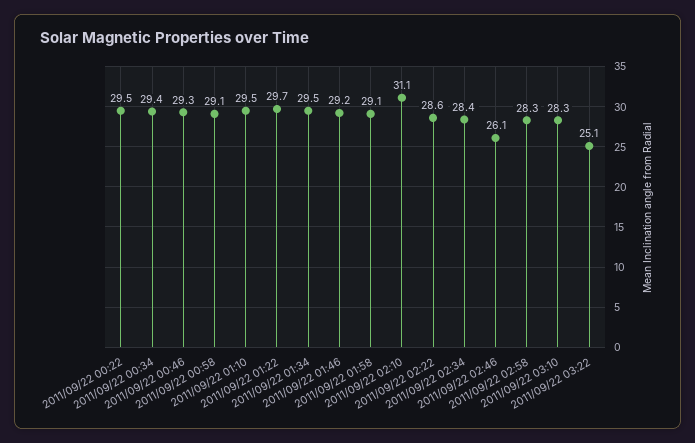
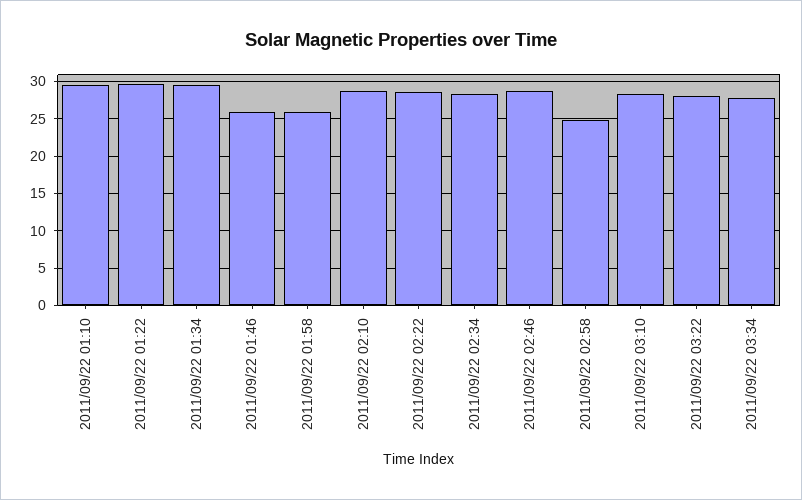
2011/09/22 00:22: 29.5 -> none
2011/09/22 00:34: 29.4 -> none
2011/09/22 00:46: 29.3 -> none
2011/09/22 00:58: 29.1 -> none
2011/09/22 01:46: 29.2 -> 26
2011/09/22 01:58: 29.1 -> 26
2011/09/22 02:10: 31.1 -> 29
2011/09/22 02:46: 26.1 -> 29
2011/09/22 02:58: 28.3 -> 25
2011/09/22 03:22: 25.1 -> 28
2011/09/22 03:34: none -> 28

